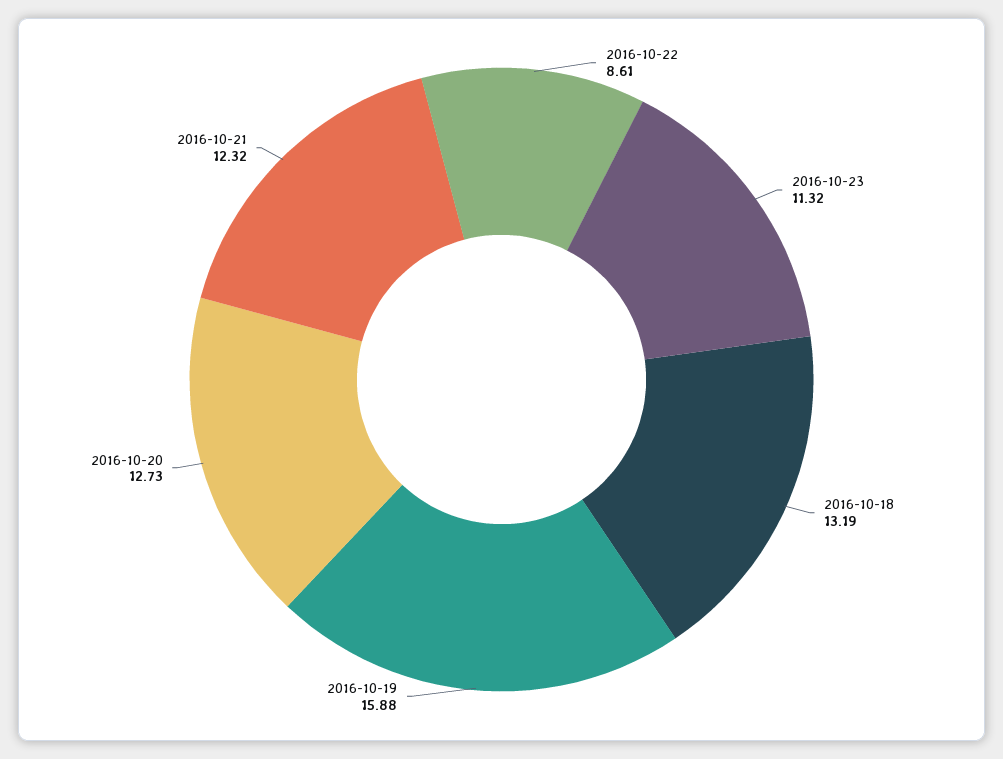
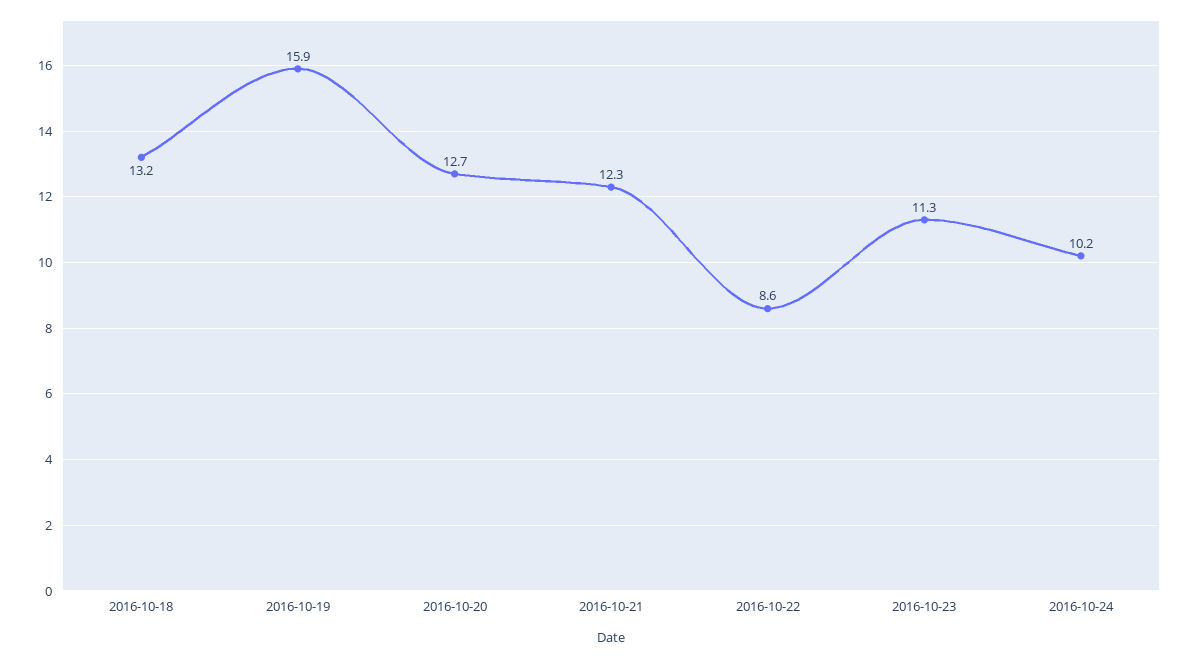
2016-10-24: none -> 10.2

